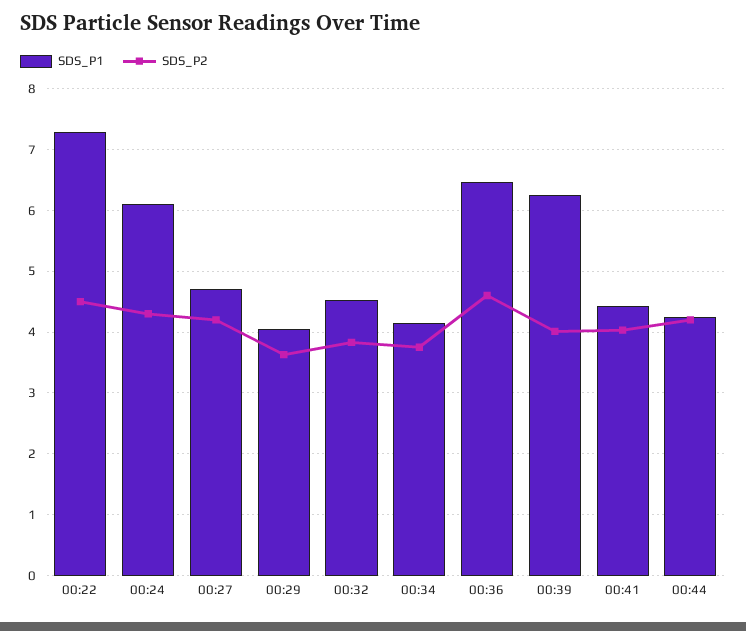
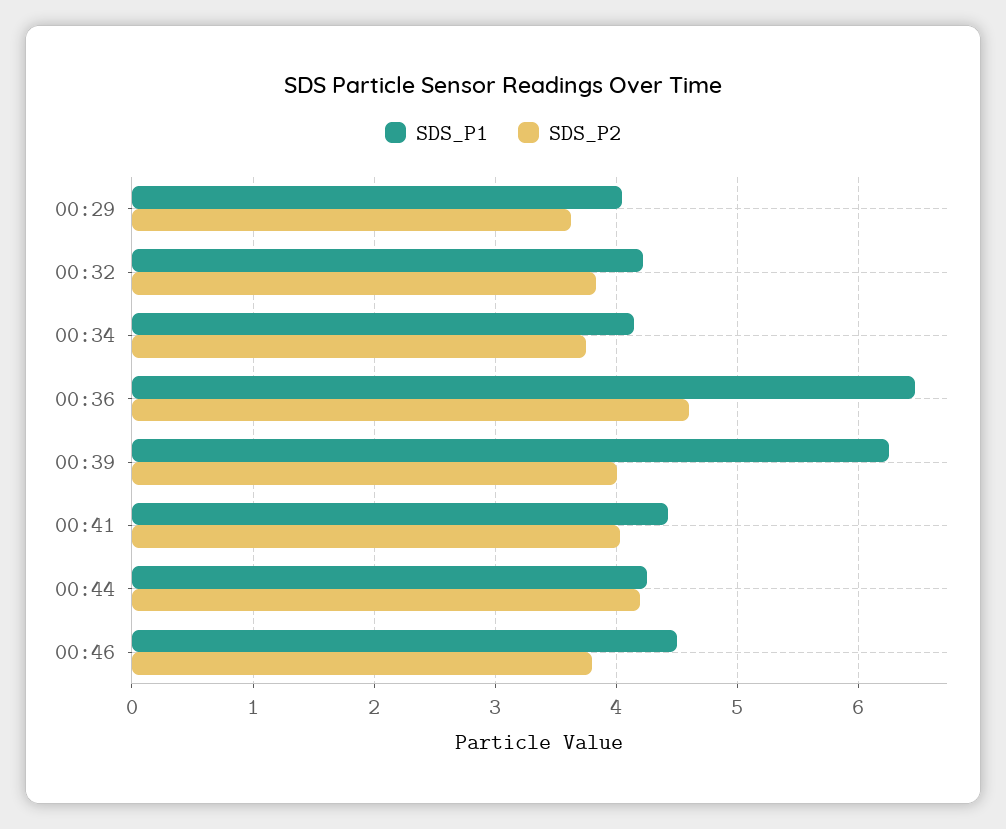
SDS_P1, 00:22: 7.3 -> none
SDS_P2, 00:22: 4.5 -> none
SDS_P1, 00:24: 6.1 -> none
SDS_P2, 00:24: 4.3 -> none
SDS_P1, 00:27: 4.7 -> none
SDS_P2, 00:27: 4.2 -> none
SDS_P1, 00:32: 4.5 -> 4.2
SDS_P1, 00:46: none -> 4.5
SDS_P2, 00:46: none -> 3.8

